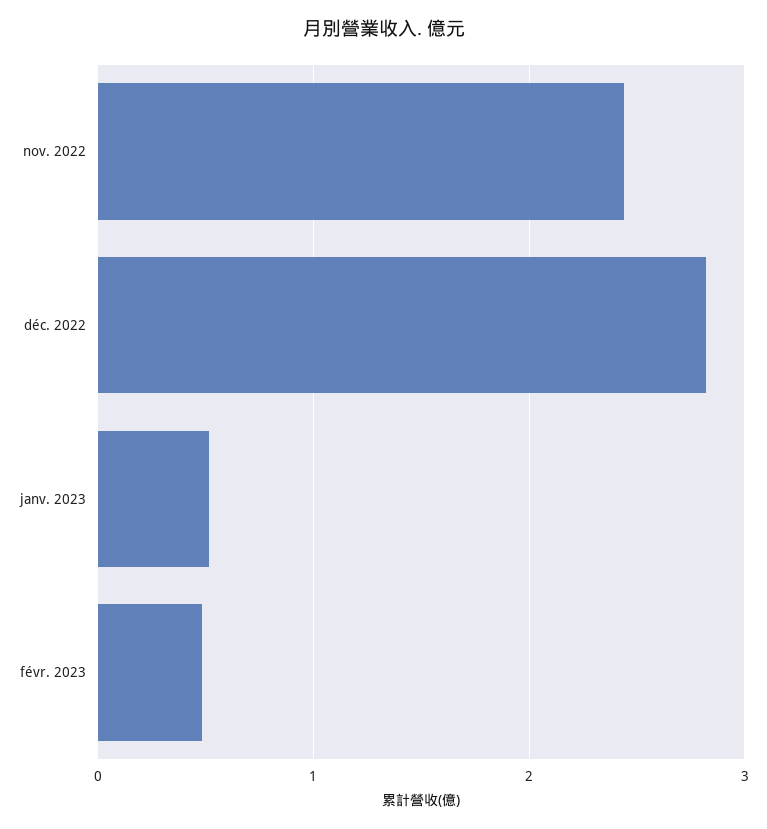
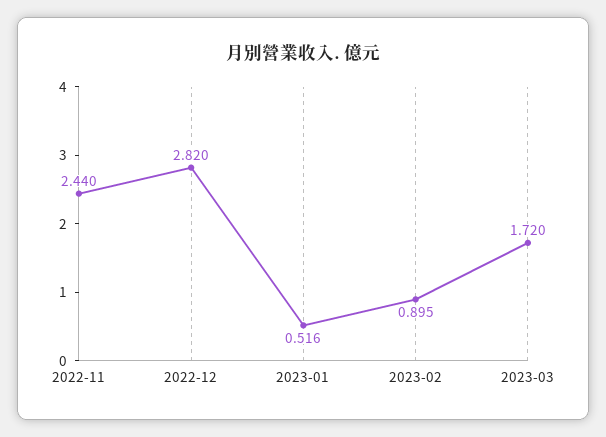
févr. 2023: 0.5 -> 0.895
2023-03: none -> 1.72

